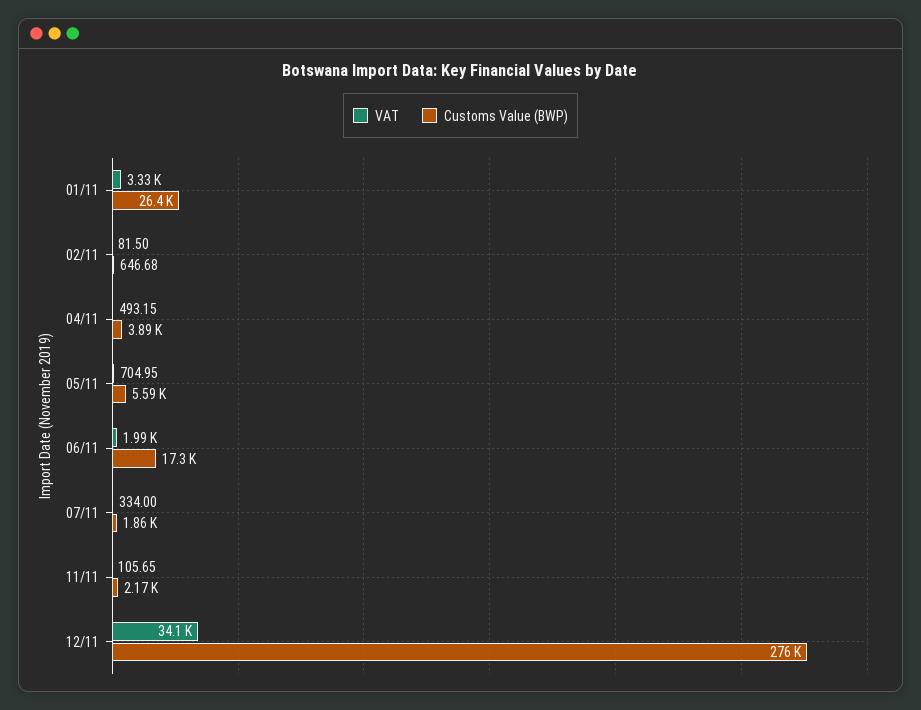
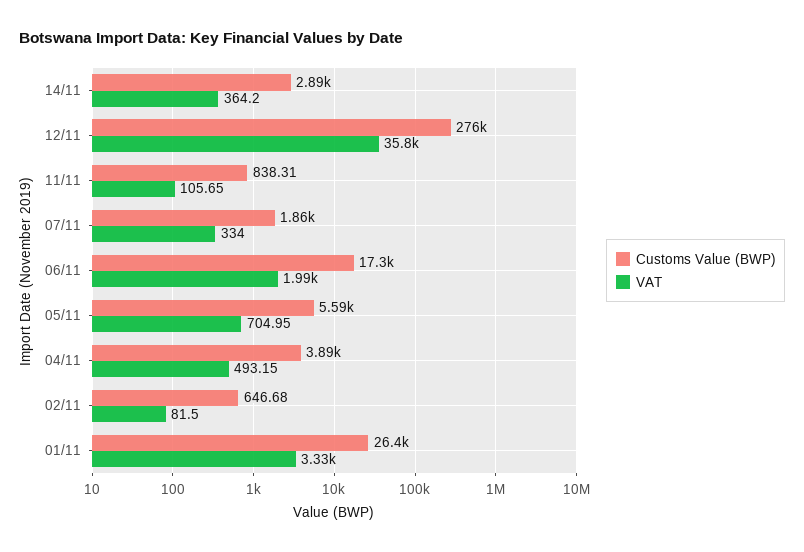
Customs Value (BWP), 11/11: 2170 -> 838.31
VAT, 12/11: 34100 -> 35800
Customs Value (BWP), 14/11: none -> 2890
VAT, 14/11: none -> 364.2

